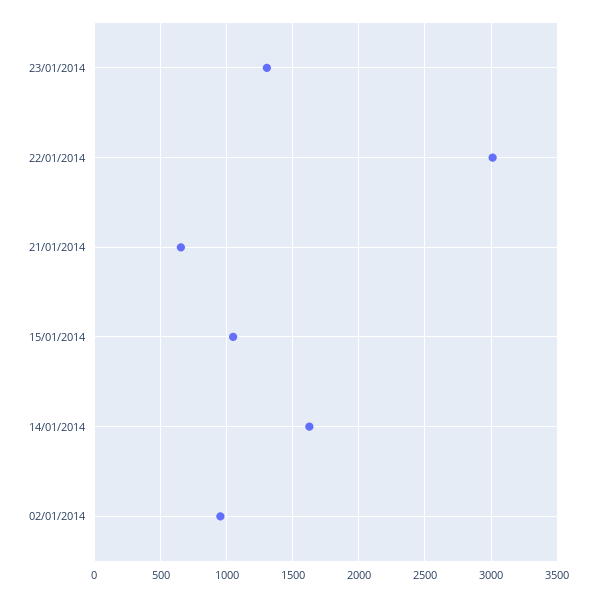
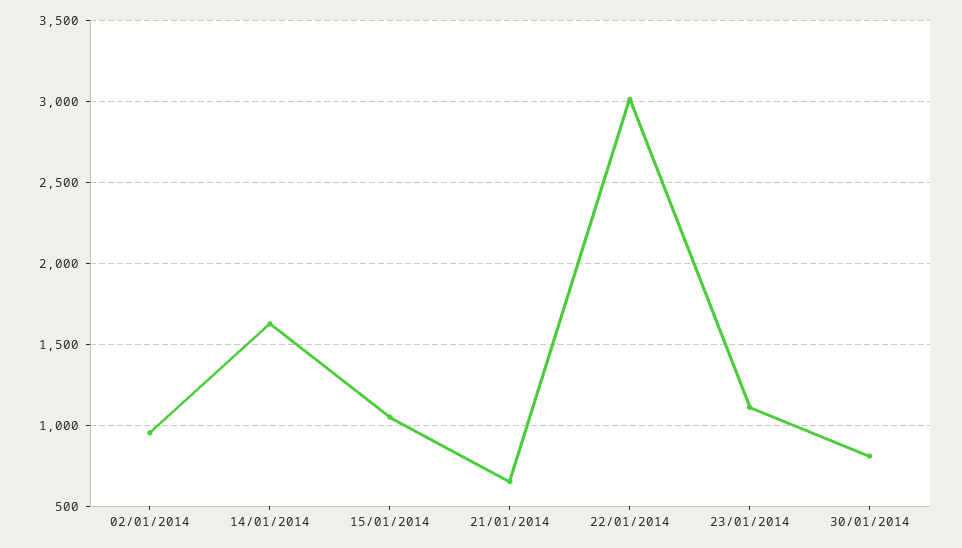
23/01/2014: 1300 -> 1100
30/01/2014: none -> 800

